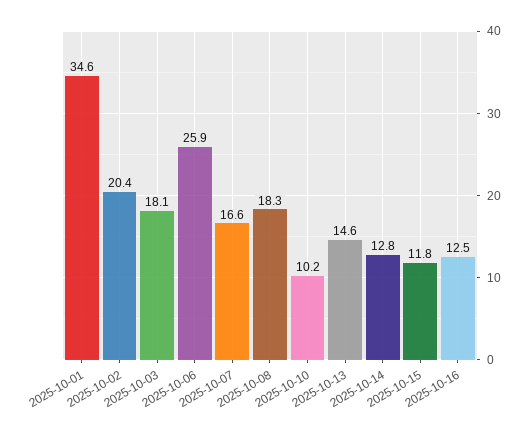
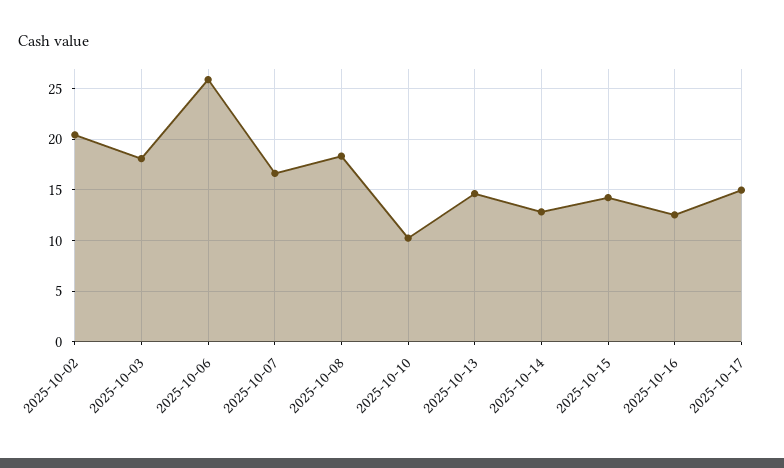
2025-10-01: 34.6 -> none
2025-10-15: 11.8 -> 14
2025-10-17: none -> 15

